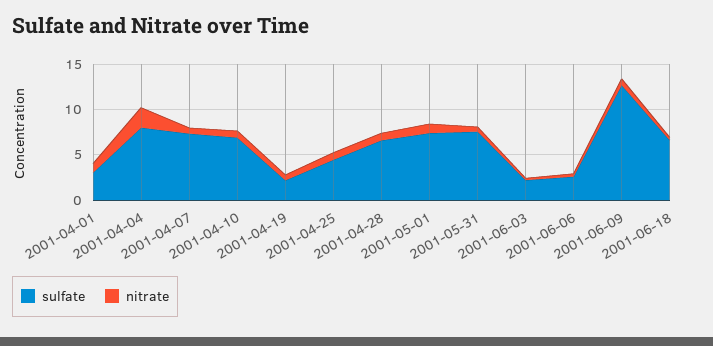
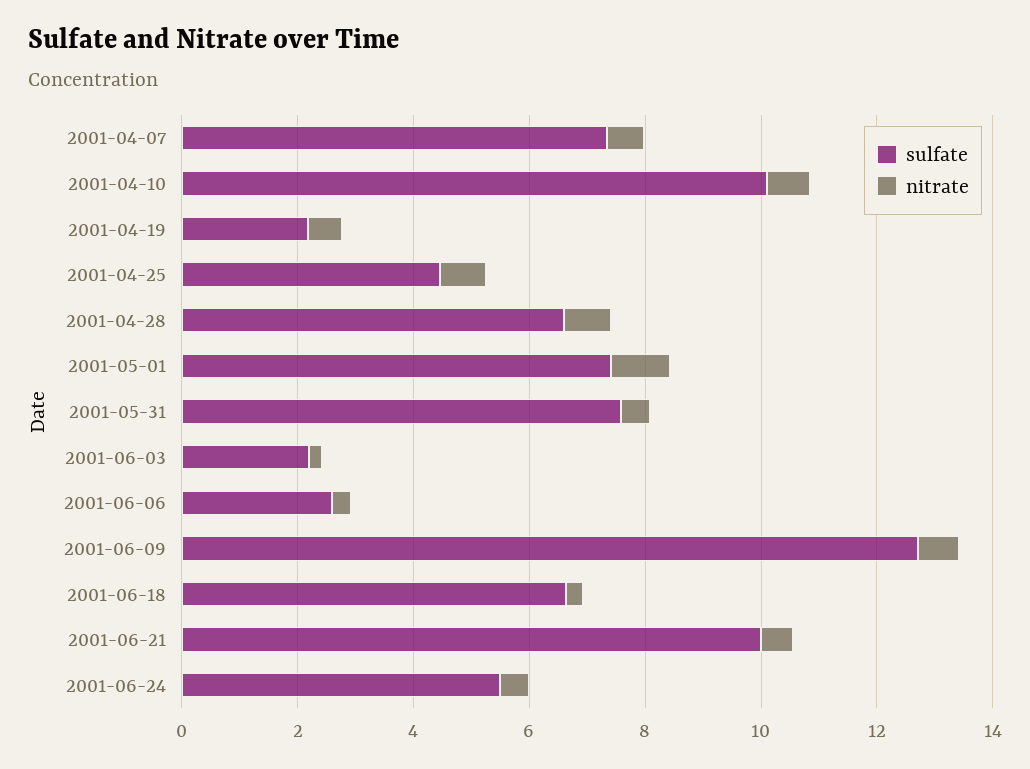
sulfate, 2001-04-01: 3 -> none
nitrate, 2001-04-01: 1 -> none
sulfate, 2001-04-04: 8 -> none
nitrate, 2001-04-04: 2 -> none
sulfate, 2001-04-10: 7 -> 10
sulfate, 2001-06-21: none -> 10
nitrate, 2001-06-21: none -> 0.5
sulfate, 2001-06-24: none -> 5.5
nitrate, 2001-06-24: none -> 0.5

